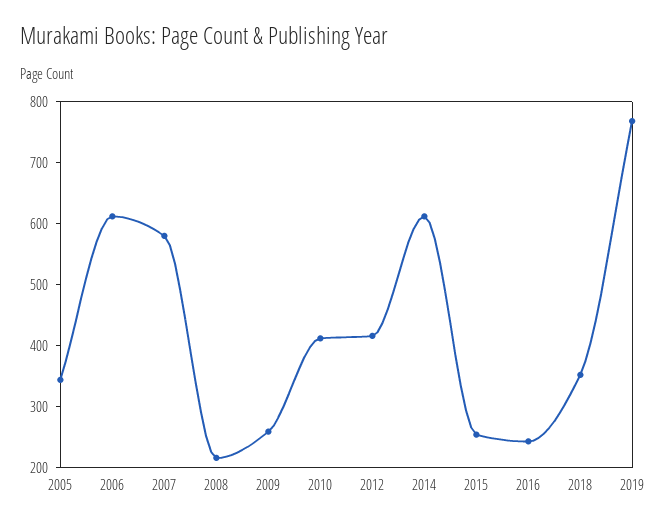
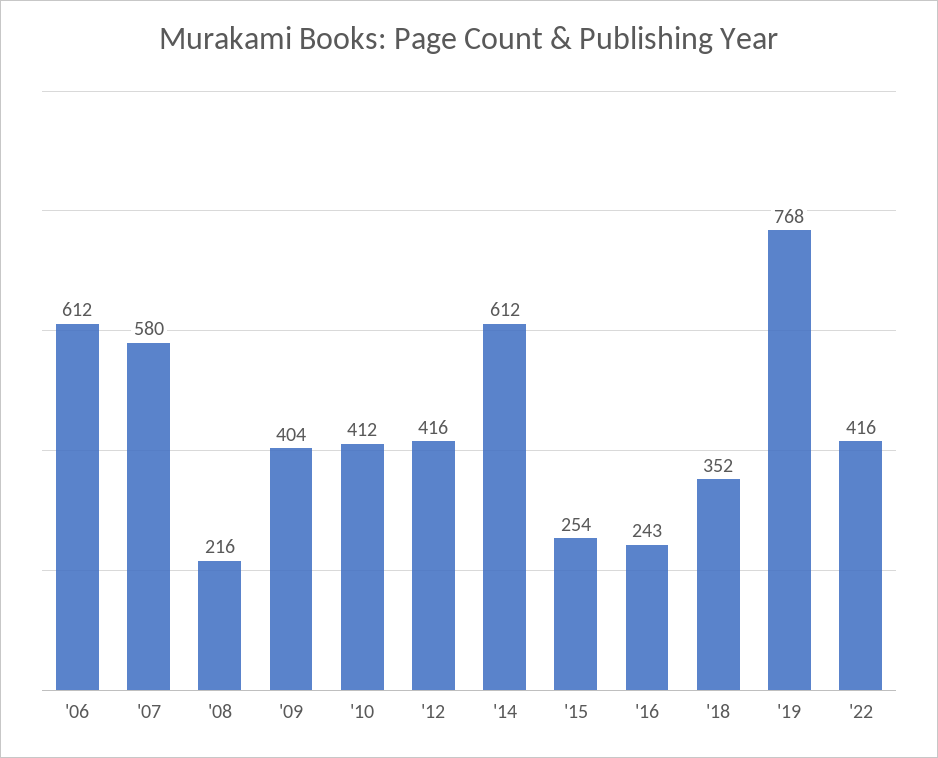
2005: 340 -> none
2009: 260 -> 404
'22: none -> 416

